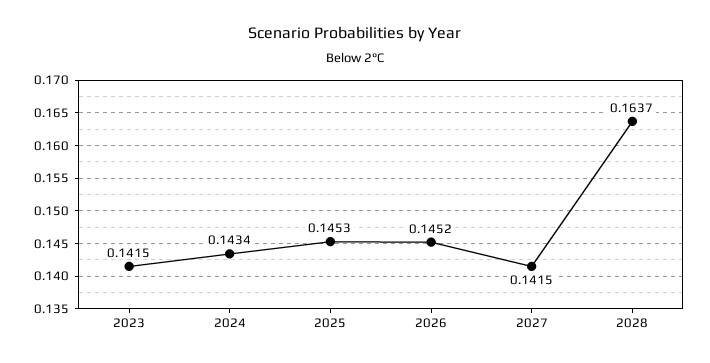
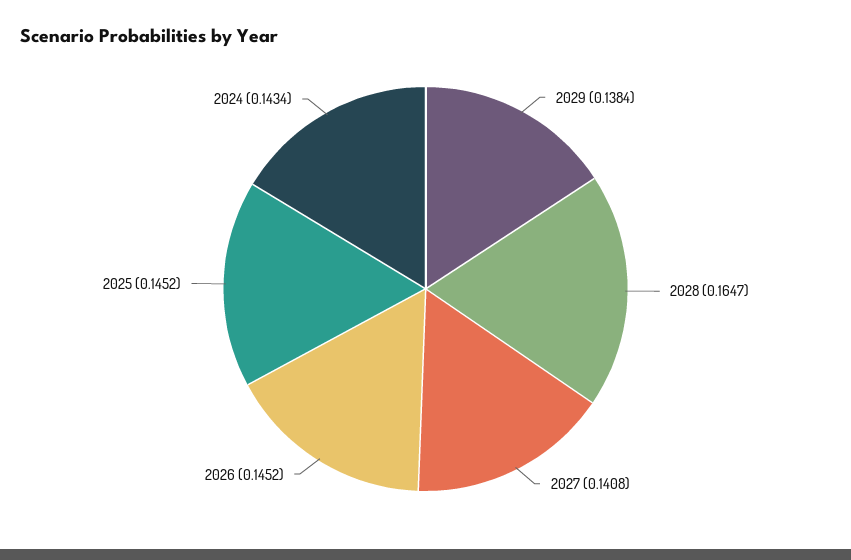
2023: 0.1415 -> none
2025: 0.1453 -> 0.1452
2027: 0.1415 -> 0.1408
2028: 0.1637 -> 0.1647
2029: none -> 0.1384

